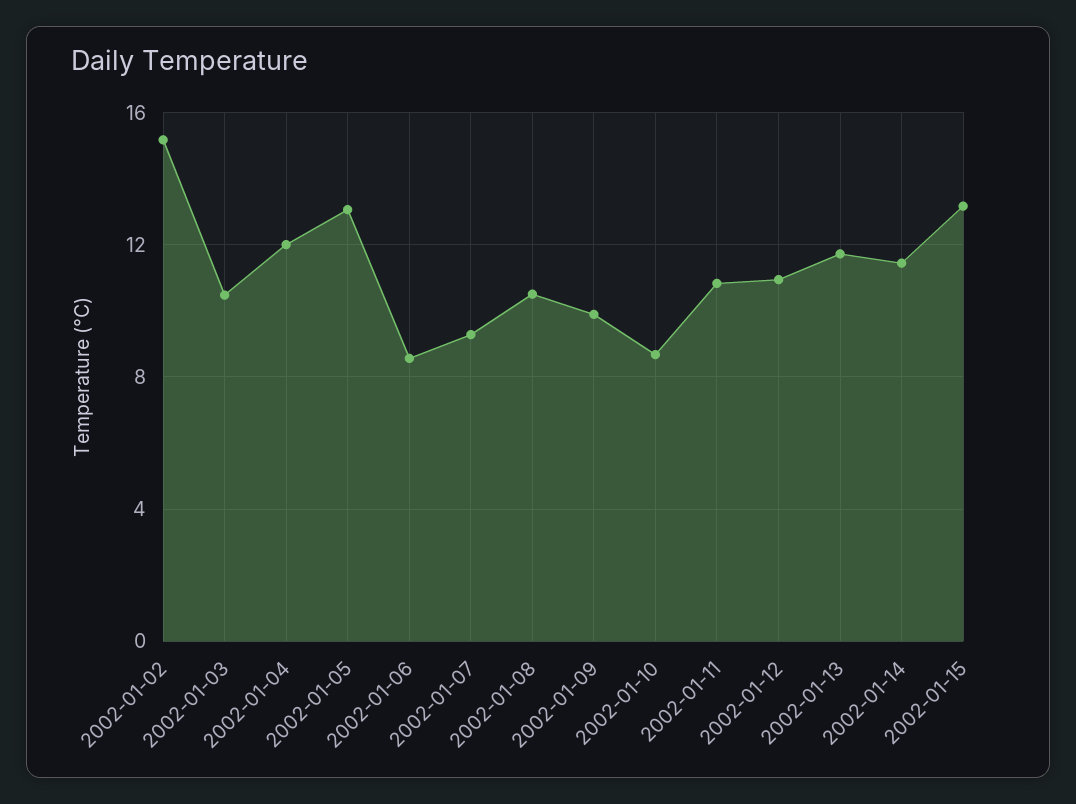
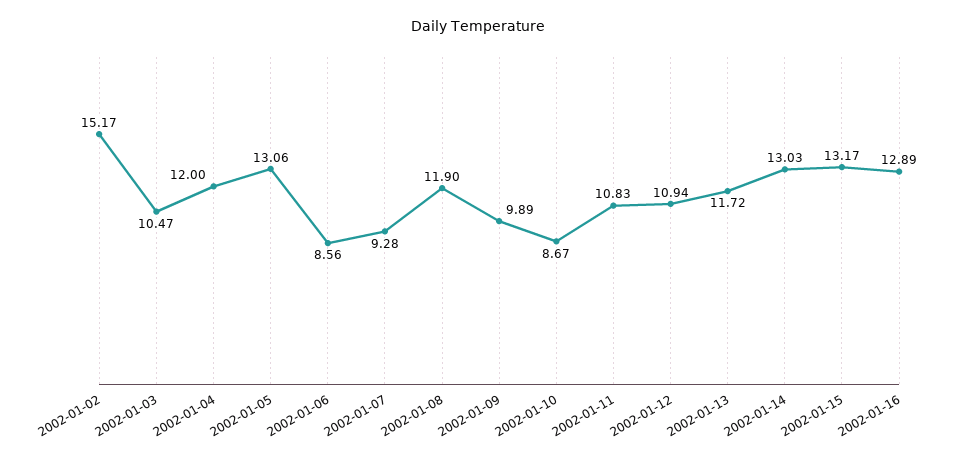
2002-01-08: 10.5 -> 11.9
2002-01-14: 11.5 -> 13.03
2002-01-16: none -> 12.89

